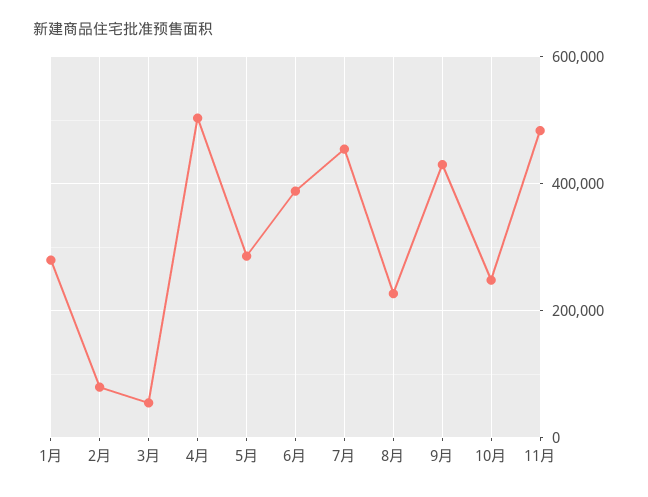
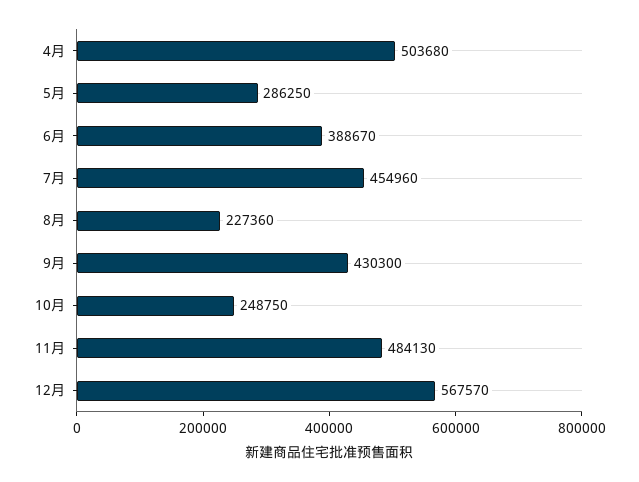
1月: 280000 -> none
2月: 80000 -> none
3月: 60000 -> none
12月: none -> 567570

